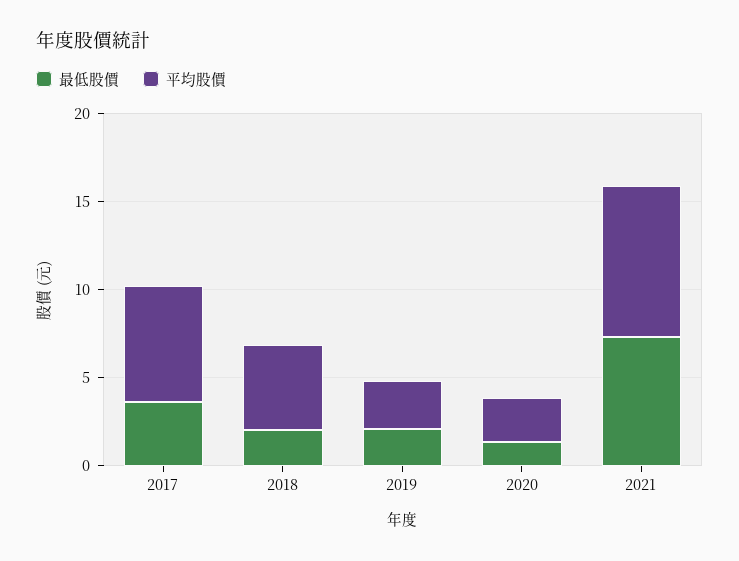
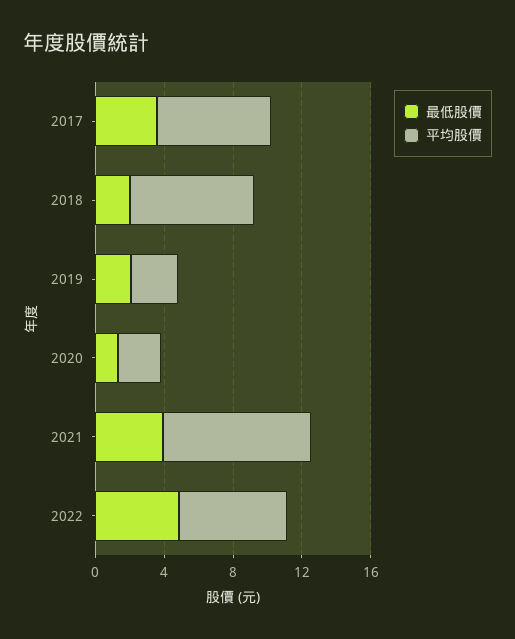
平均股價, 2018: 5 -> 7
最低股價, 2021: 7 -> 4
最低股價, 2022: none -> 5
平均股價, 2022: none -> 6

